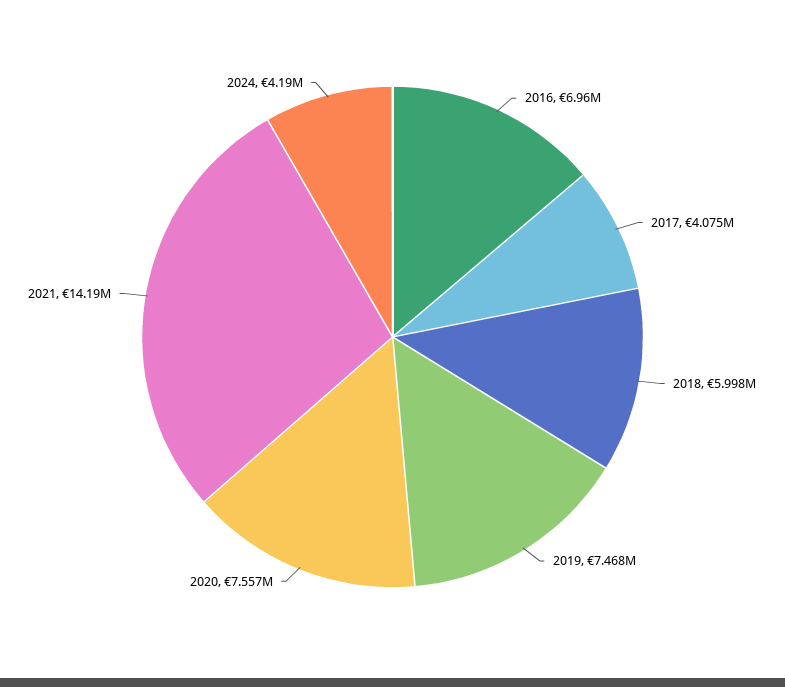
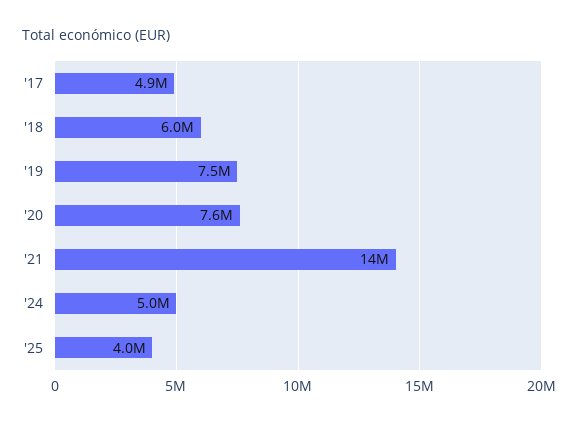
2016: 6960000 -> none
2017: 4075000 -> 4900000
2024: 4190000 -> 5000000
'25: none -> 4000000

